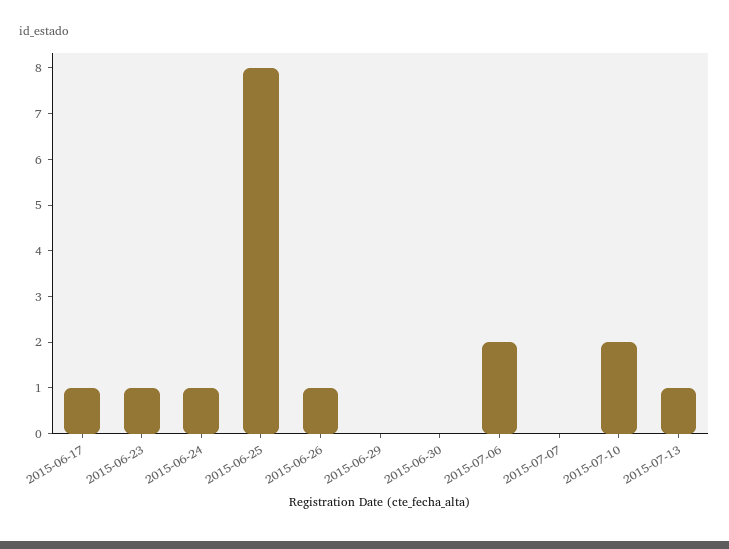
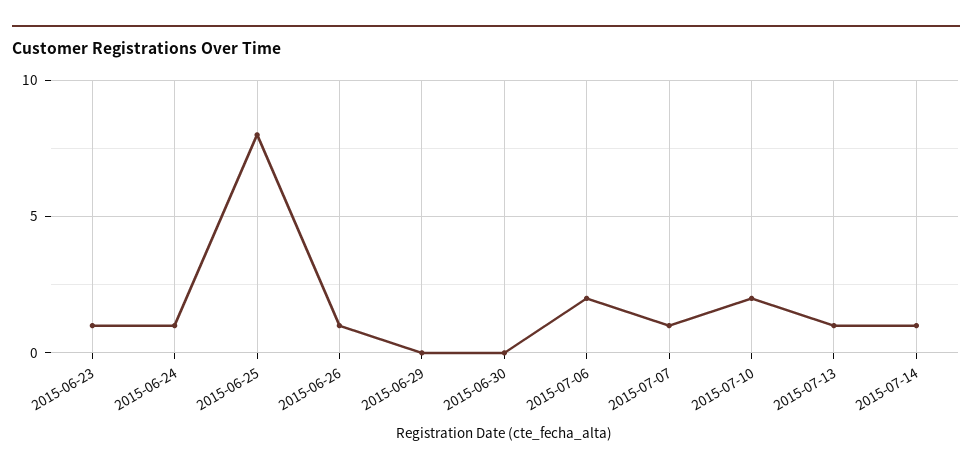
2015-06-17: 1 -> none
2015-07-07: 0 -> 1
2015-07-14: none -> 1

